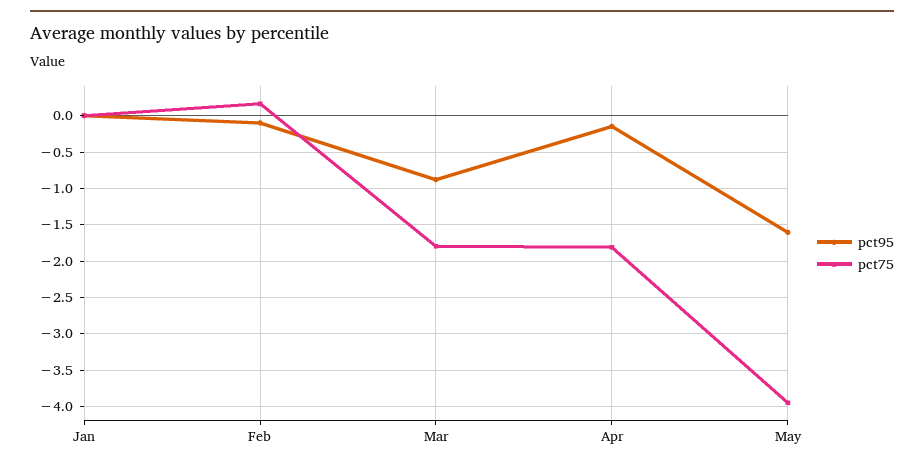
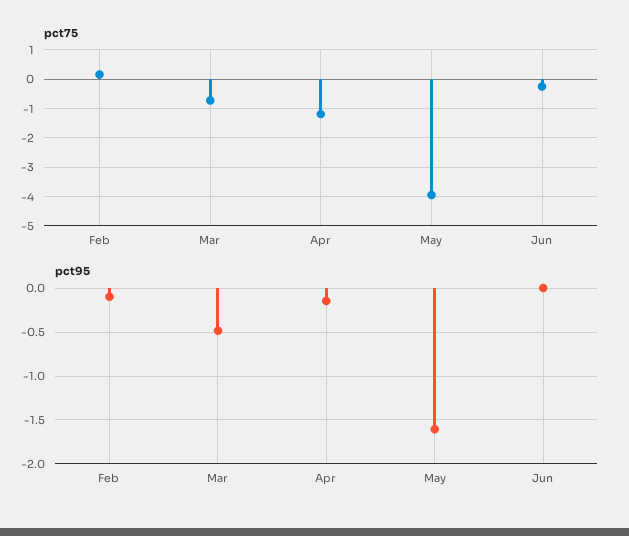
pct95, Jan: 0 -> none
pct75, Jan: 0 -> none
pct95, Mar: -0.9 -> -0.5
pct75, Mar: -1.8 -> -0.75
pct75, Apr: -1.8 -> -1.25
pct75, Jun: none -> -0.25
pct95, Jun: none -> 0

